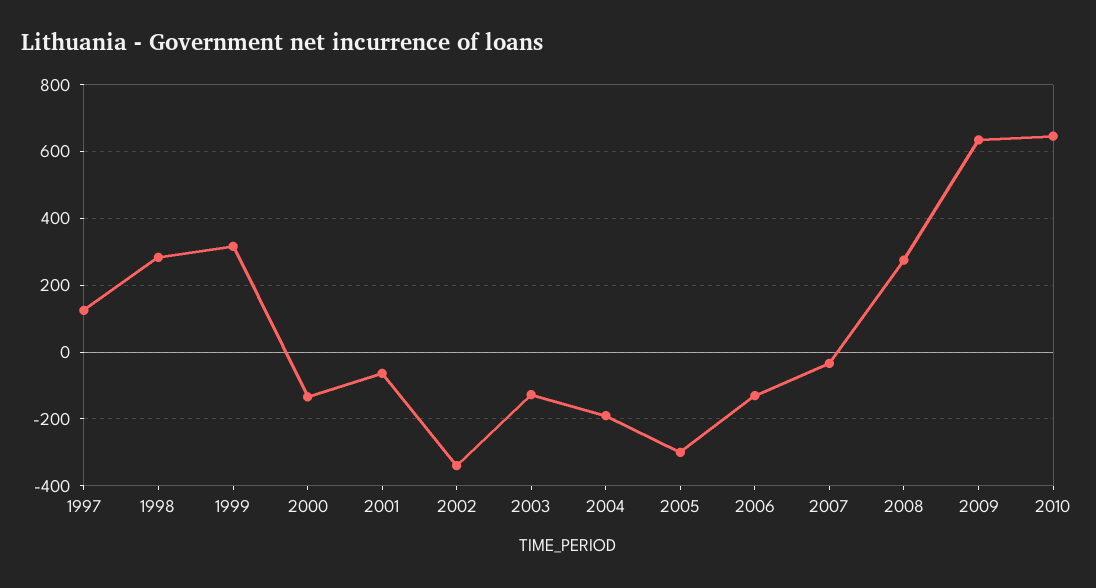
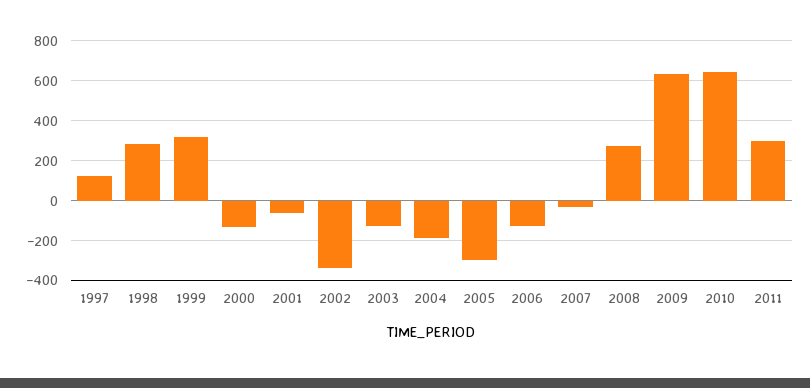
2011: none -> 300

